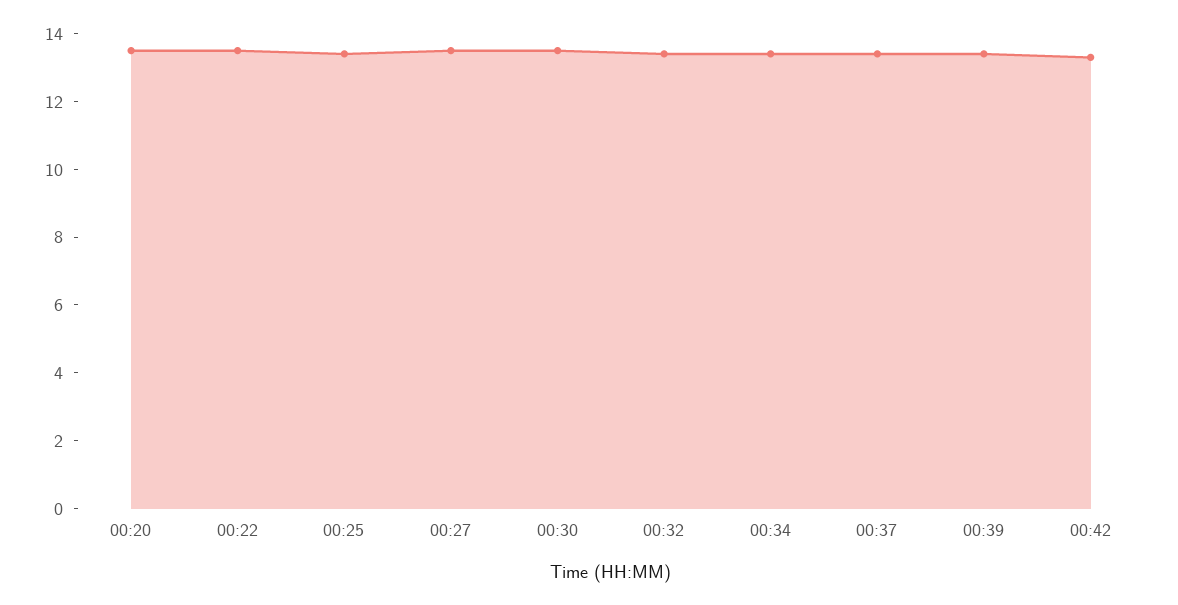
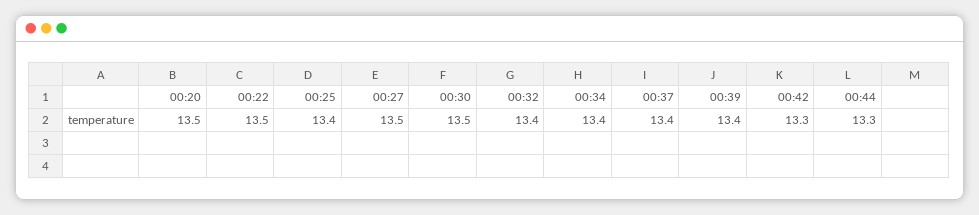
00:44: none -> 13.3

